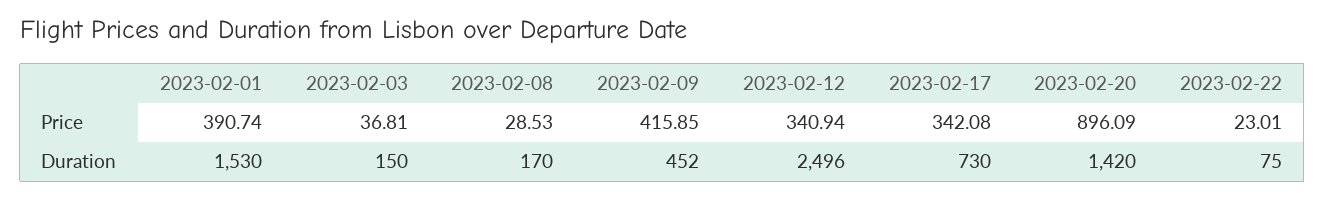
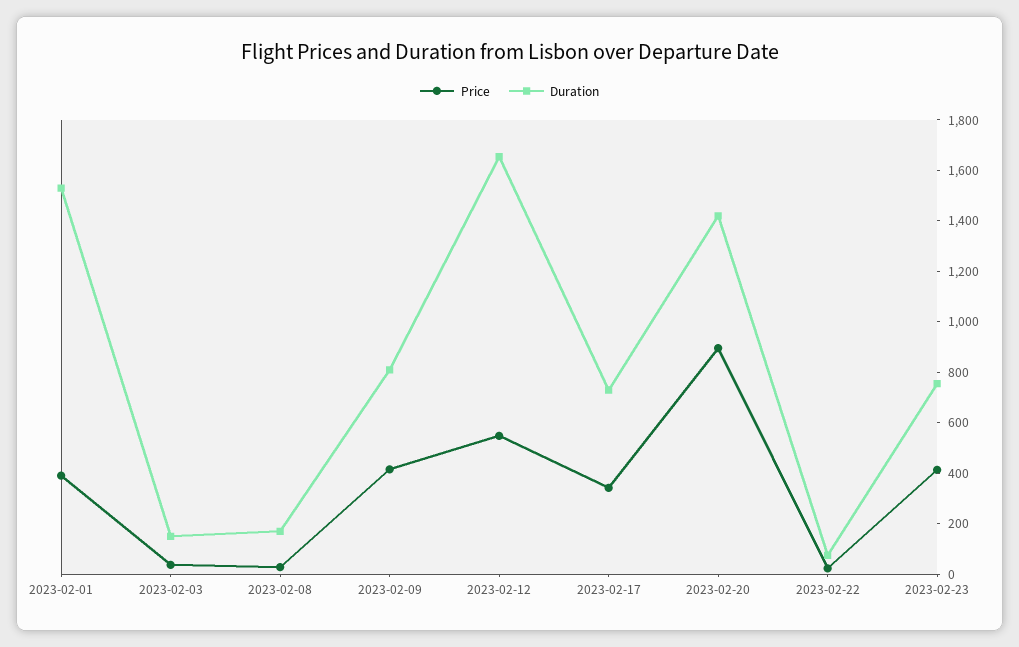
Price, 2023-02-12: 340.94 -> 550
Duration, 2023-02-09: 452 -> 800
Duration, 2023-02-12: 2496 -> 1650
Price, 2023-02-23: none -> 400
Duration, 2023-02-23: none -> 750

